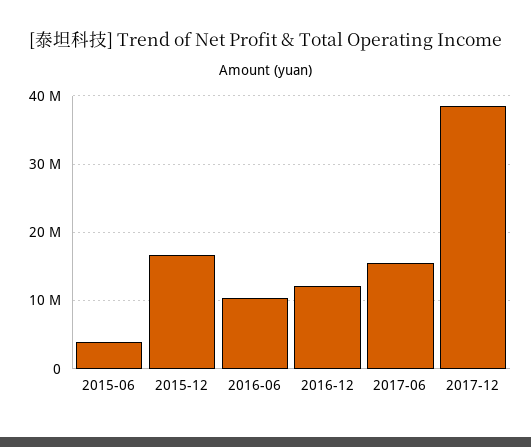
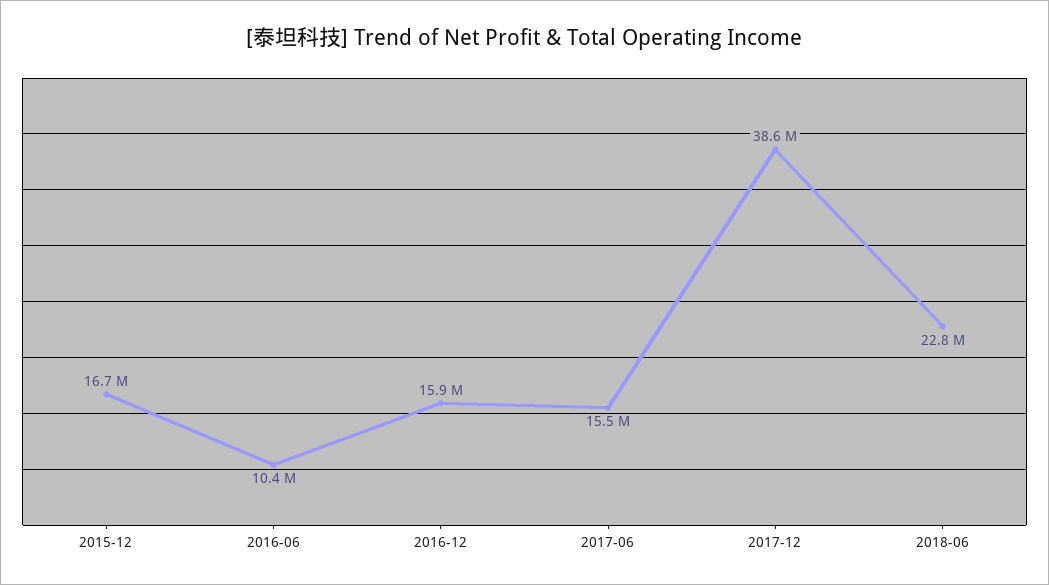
2015-06: 4000000 -> none
2016-12: 12000000 -> 15900000
2018-06: none -> 22800000

